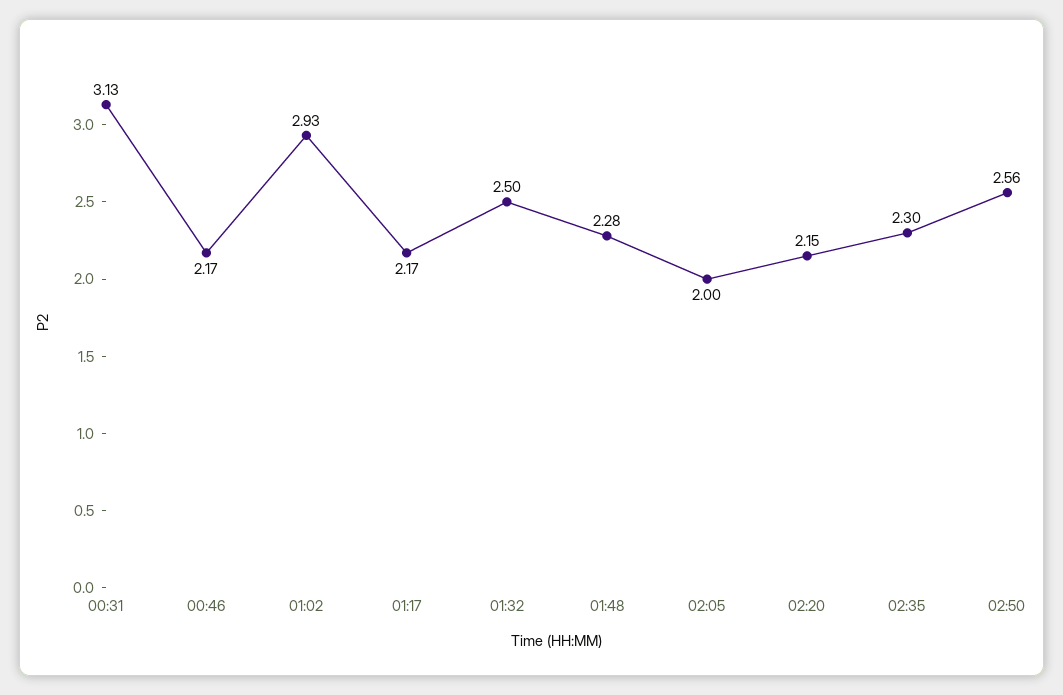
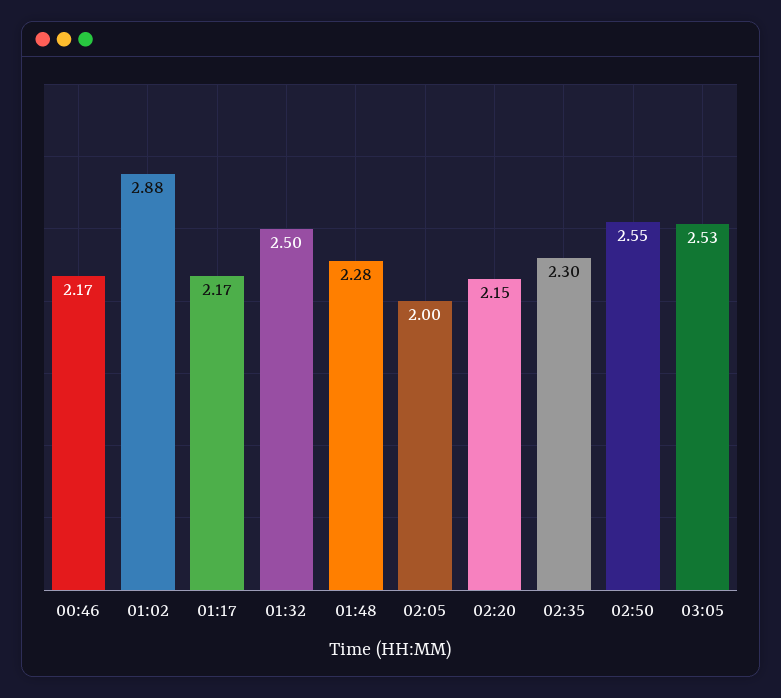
00:31: 3.13 -> none
01:02: 2.93 -> 2.88
02:50: 2.56 -> 2.55
03:05: none -> 2.53

